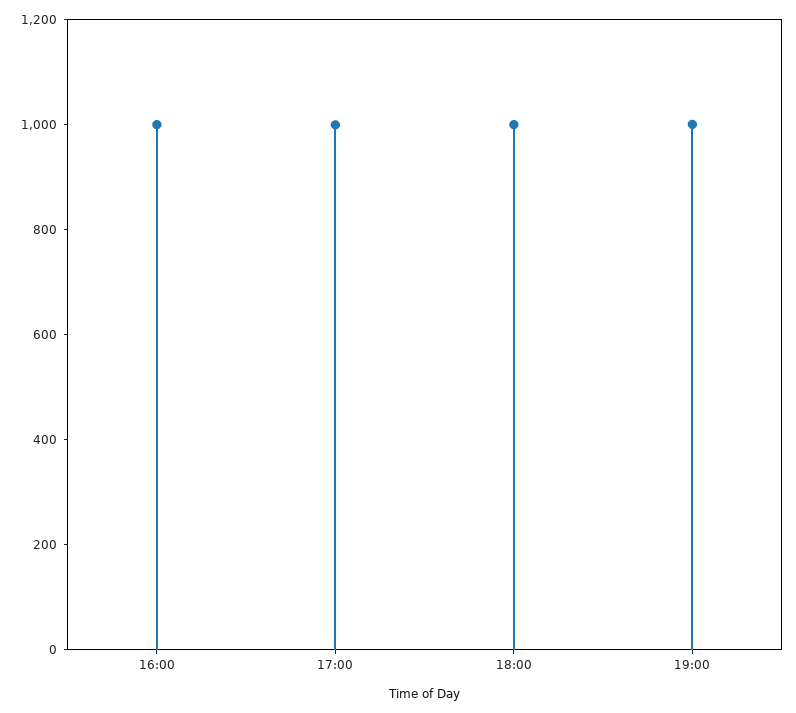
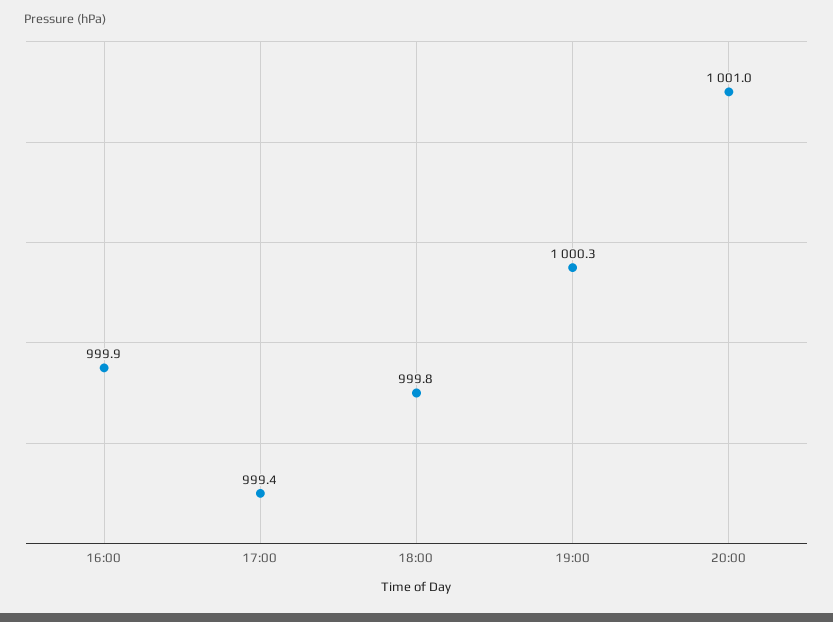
20:00: none -> 1001

